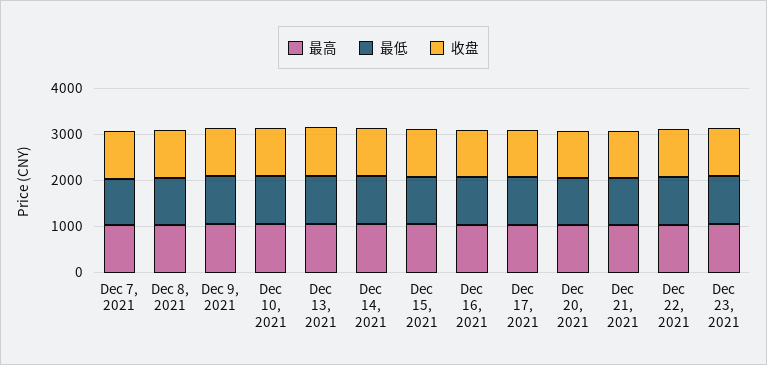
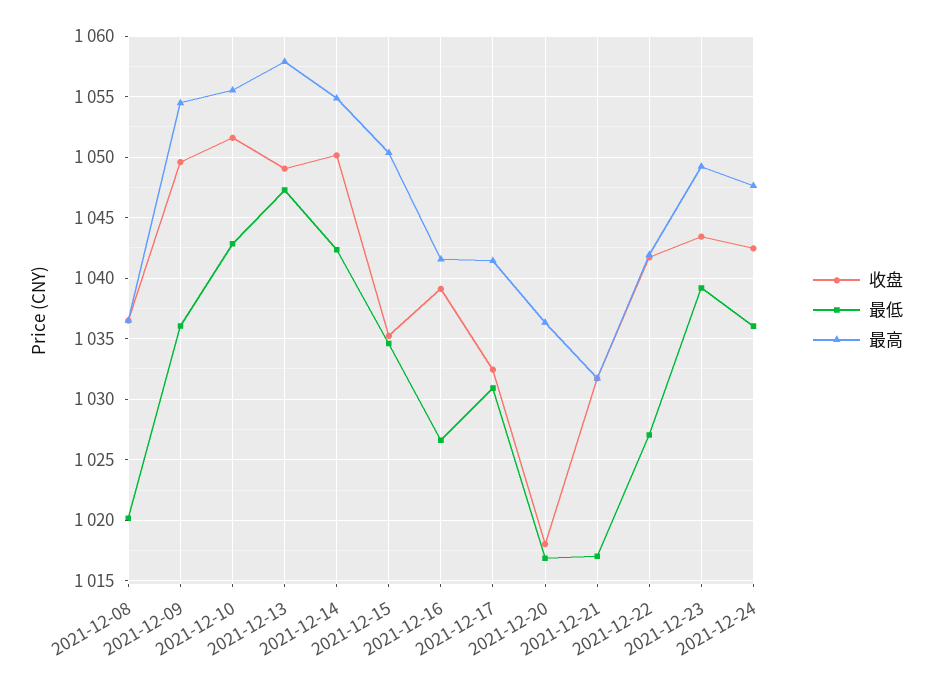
最高, Dec 7, 2021: 1000 -> none
最低, Dec 7, 2021: 1000 -> none
收盘, Dec 7, 2021: 1000 -> none
收盘, 2021-12-24: none -> 1042.5
最低, 2021-12-24: none -> 1036
最高, 2021-12-24: none -> 1047.5

